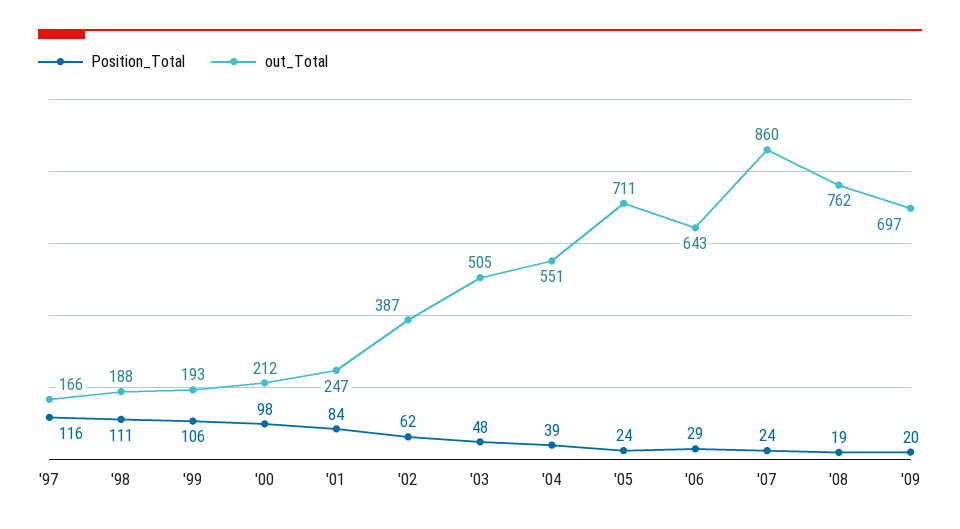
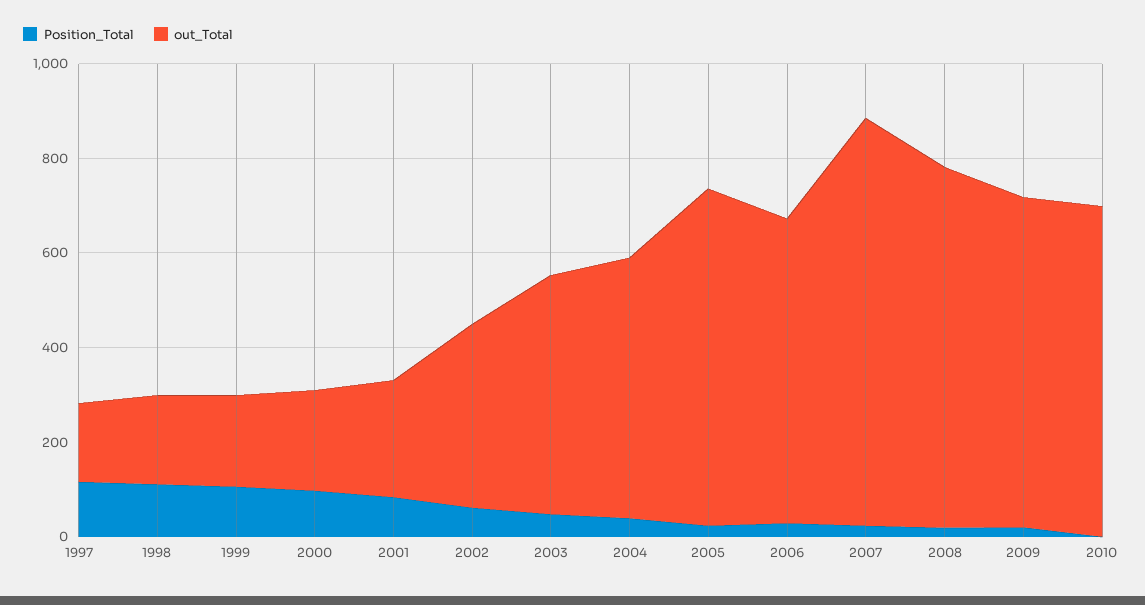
Position_Total, 2010: none -> 0
out_Total, 2010: none -> 700

